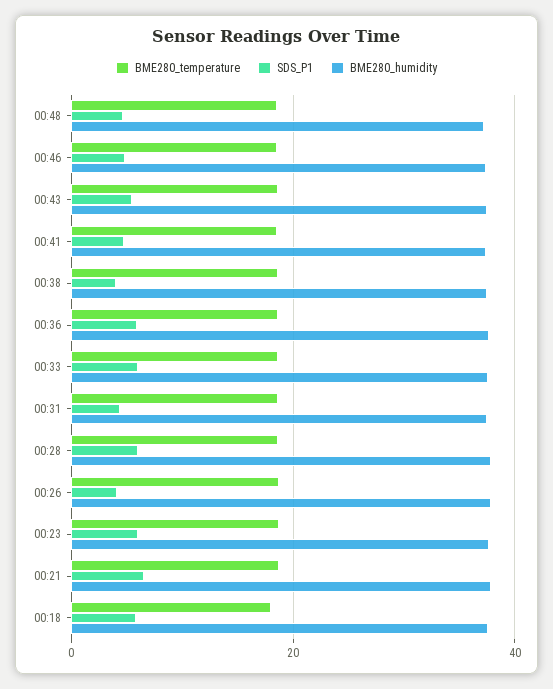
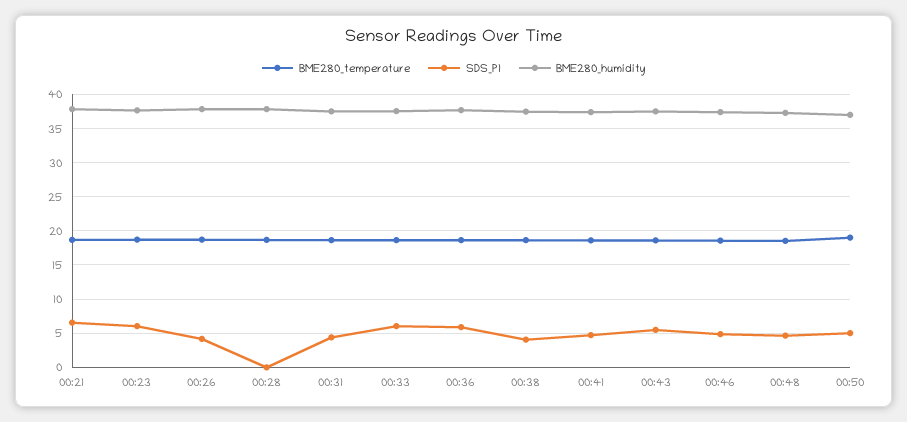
SDS_P1, 00:28: 6 -> 0
BME280_temperature, 00:18: 18 -> none
SDS_P1, 00:18: 6 -> none
BME280_humidity, 00:18: 38 -> none
BME280_temperature, 00:50: none -> 19
SDS_P1, 00:50: none -> 5
BME280_humidity, 00:50: none -> 37

